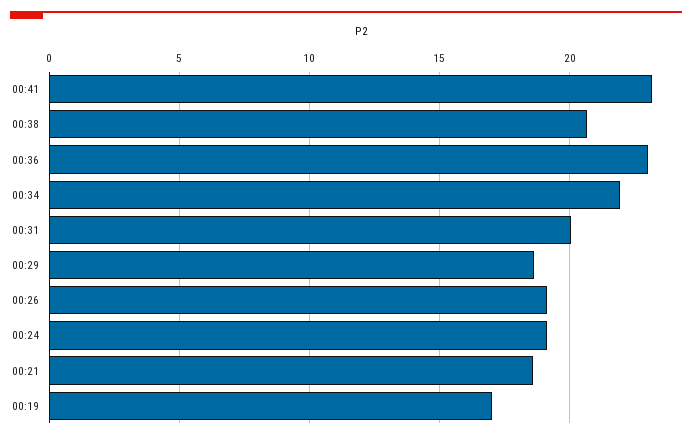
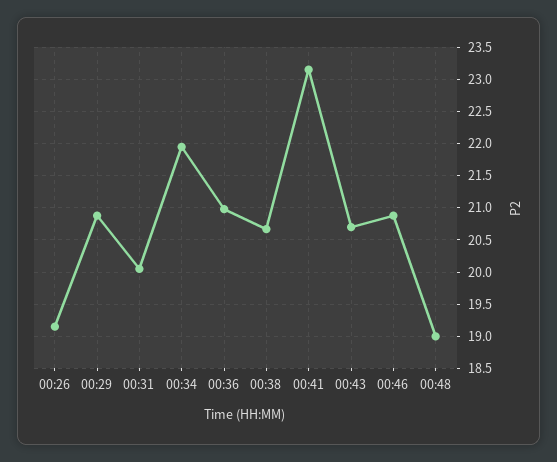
00:36: 23 -> 21
00:29: 18.5 -> 20.9
00:24: 19 -> none
00:21: 18.5 -> none
00:19: 17 -> none
00:43: none -> 20.7
00:46: none -> 20.9
00:48: none -> 19

